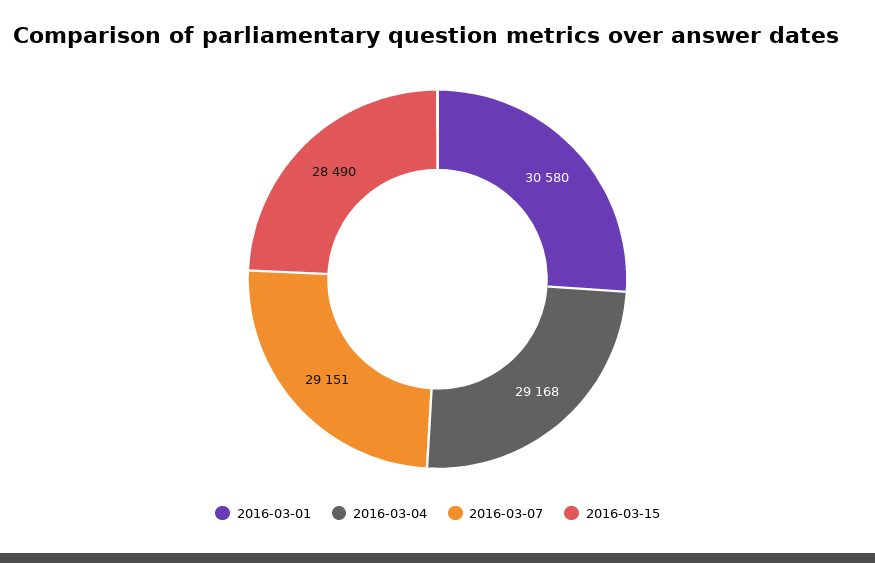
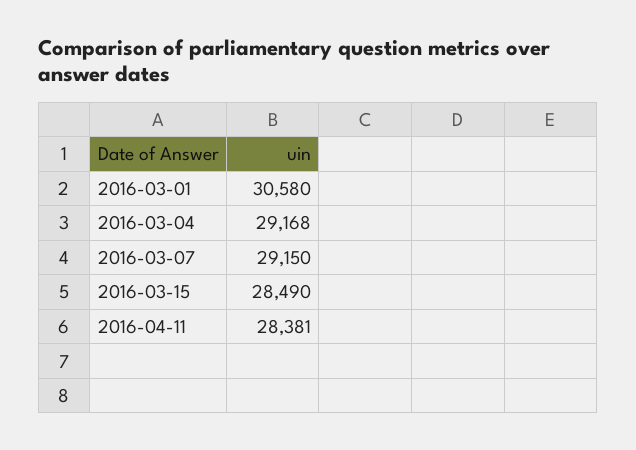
2016-03-07: 29151 -> 29150
2016-04-11: none -> 28381

